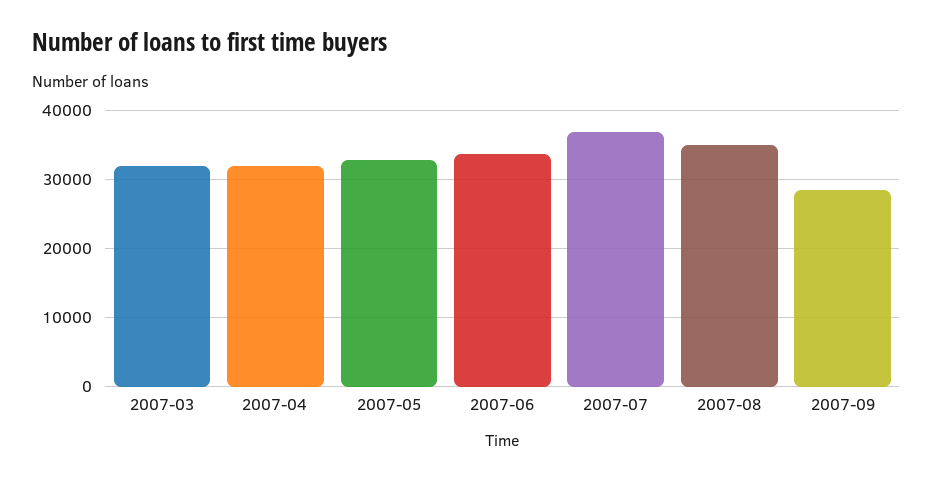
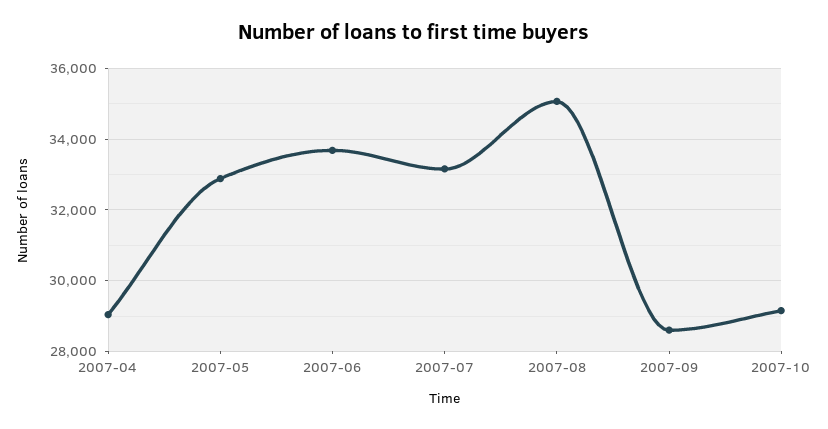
2007-03: 32000 -> none
2007-04: 32000 -> 29000
2007-07: 37000 -> 33200
2007-10: none -> 29200

